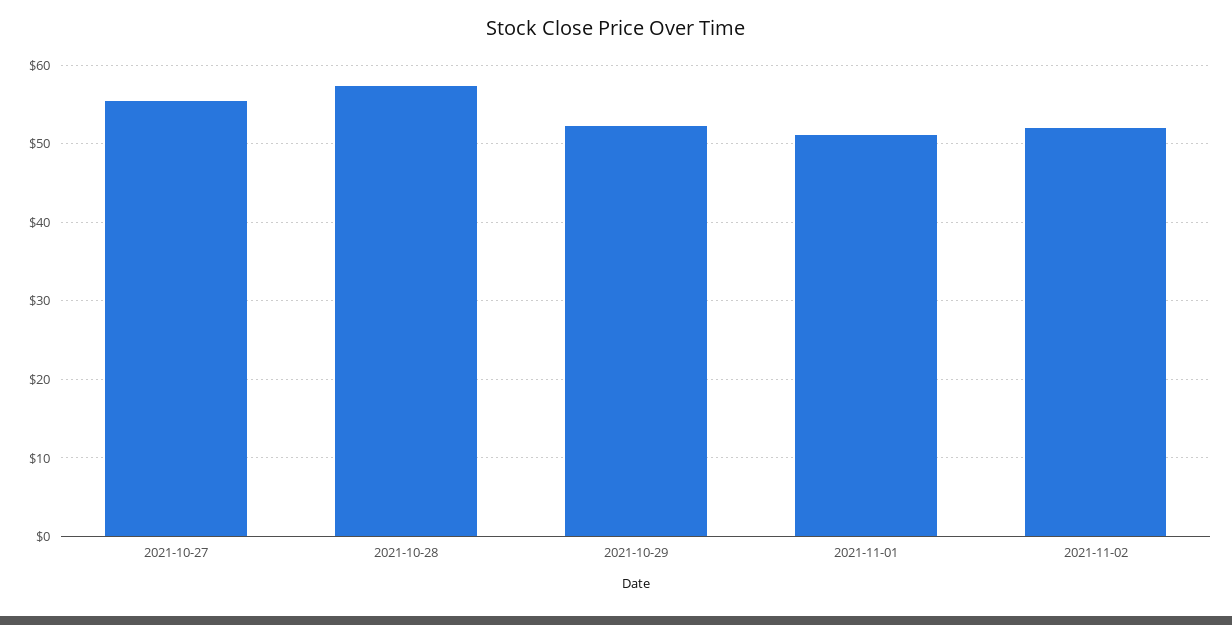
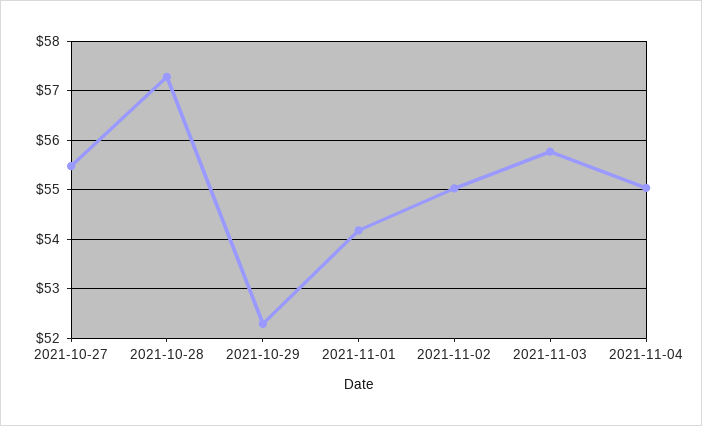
2021-11-01: 51 -> 54.2
2021-11-02: 52 -> 55
2021-11-03: none -> 55.8
2021-11-04: none -> 55

